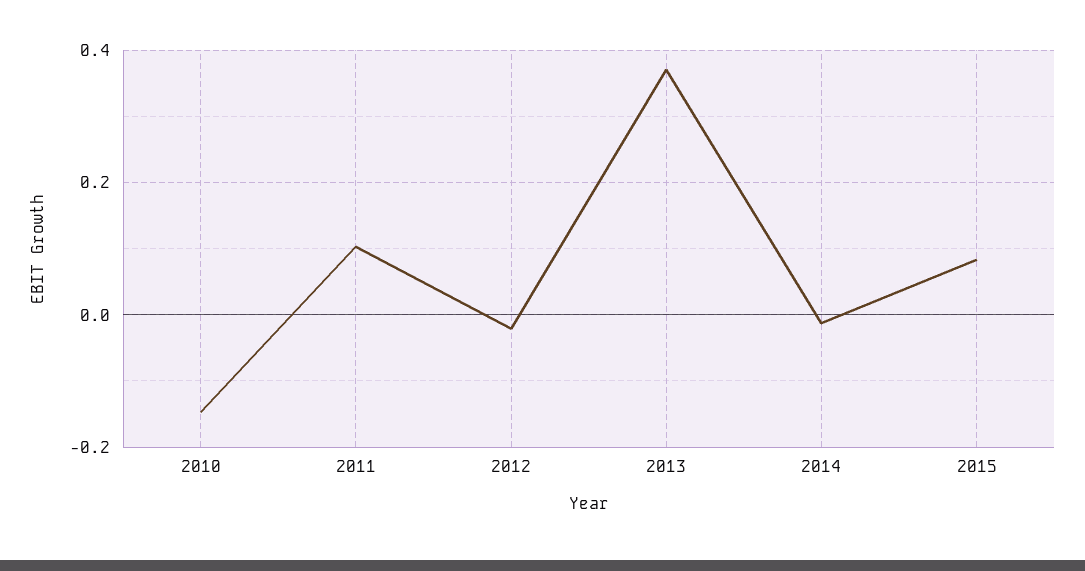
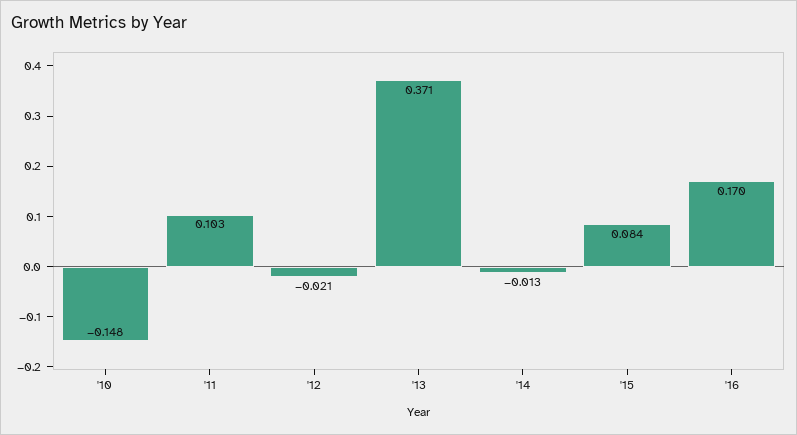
'16: none -> 0.17

